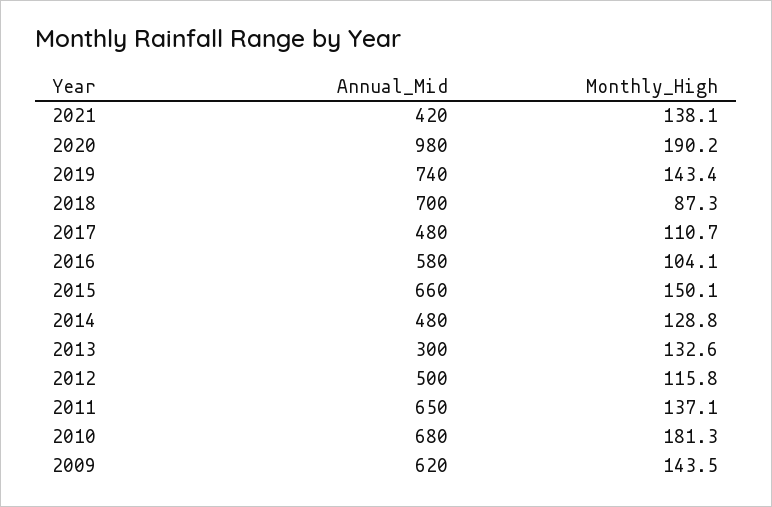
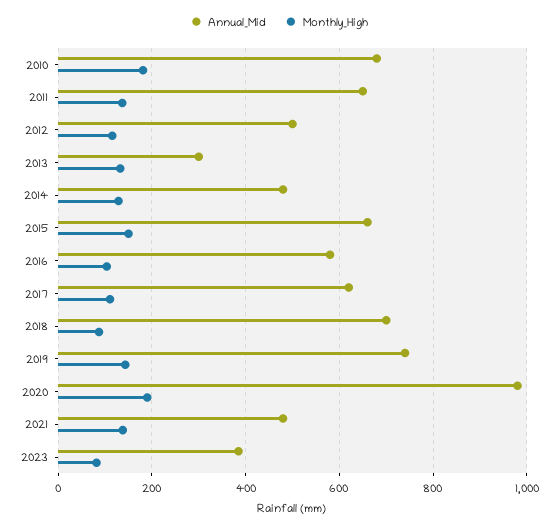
Annual_Mid, 2021: 420 -> 480
Annual_Mid, 2017: 480 -> 620
Annual_Mid, 2009: 620 -> none
Monthly_High, 2009: 143.5 -> none
Annual_Mid, 2023: none -> 380
Monthly_High, 2023: none -> 80

